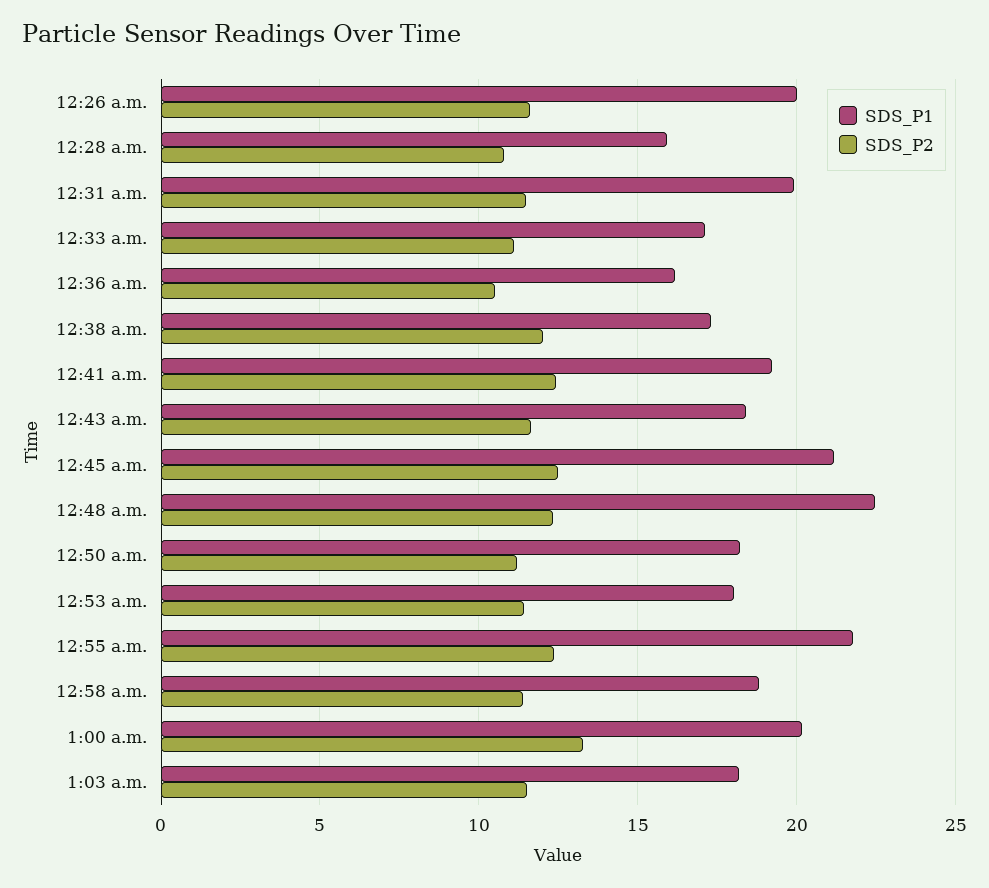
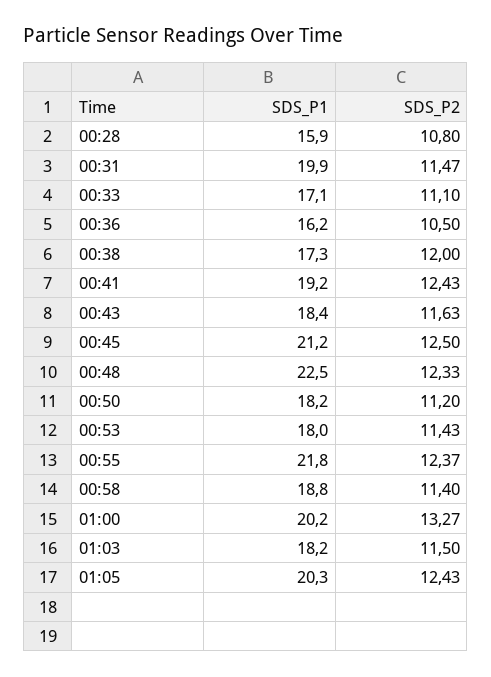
SDS_P1, 12:26 a.m.: 20 -> none
SDS_P2, 12:26 a.m.: 11.5 -> none
SDS_P1, 01:05: none -> 20.3
SDS_P2, 01:05: none -> 12.43

